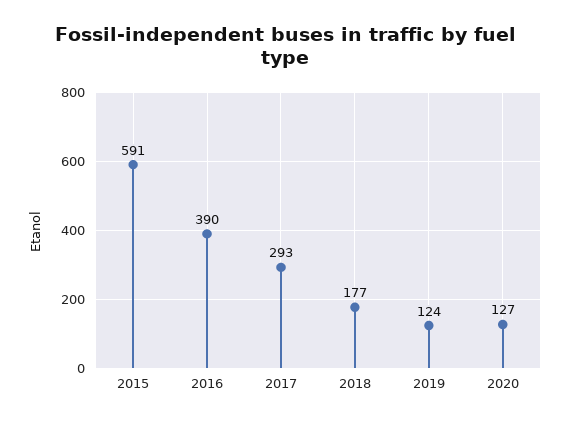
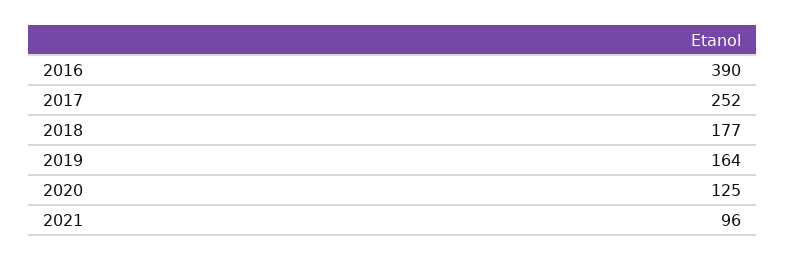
2015: 591 -> none
2017: 293 -> 252
2019: 124 -> 164
2020: 127 -> 125
2021: none -> 96

